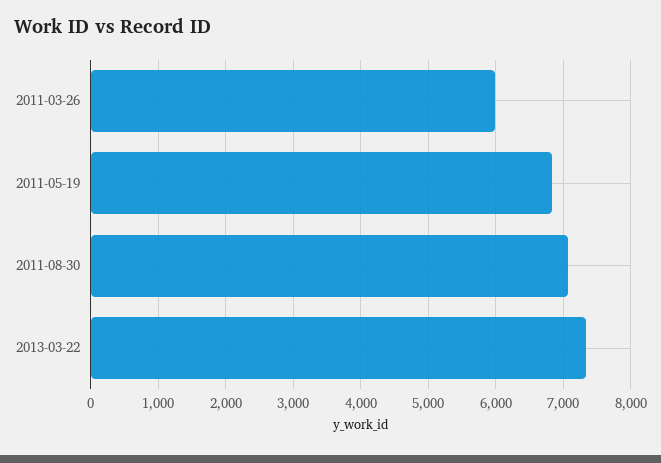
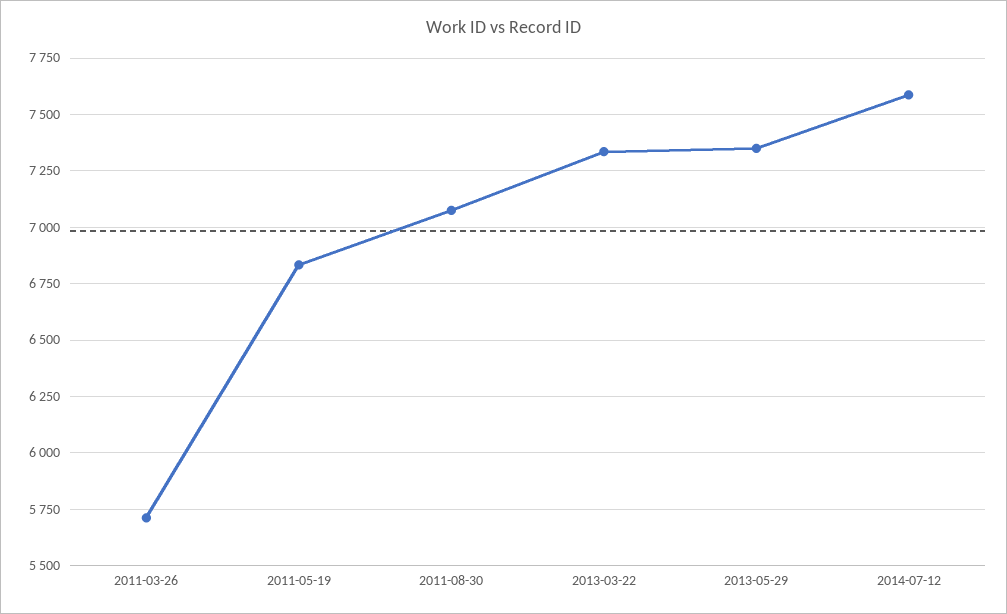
2011-03-26: 6000 -> 5700
2013-05-29: none -> 7350
2014-07-12: none -> 7600

